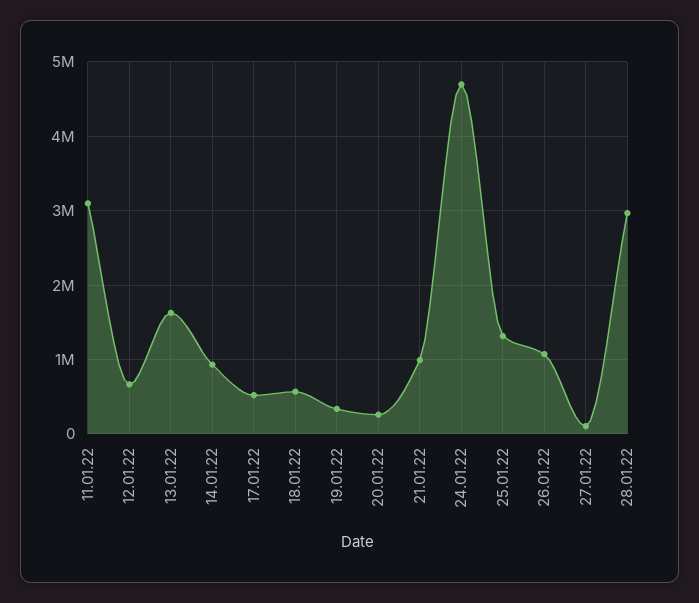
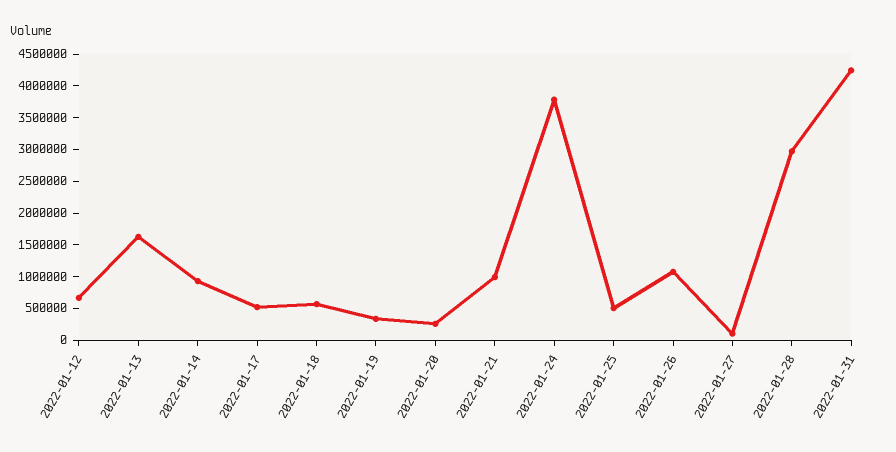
11.01.22: 3100000 -> none
24.01.22: 4700000 -> 3750000
25.01.22: 1300000 -> 500000
2022-01-31: none -> 4250000

